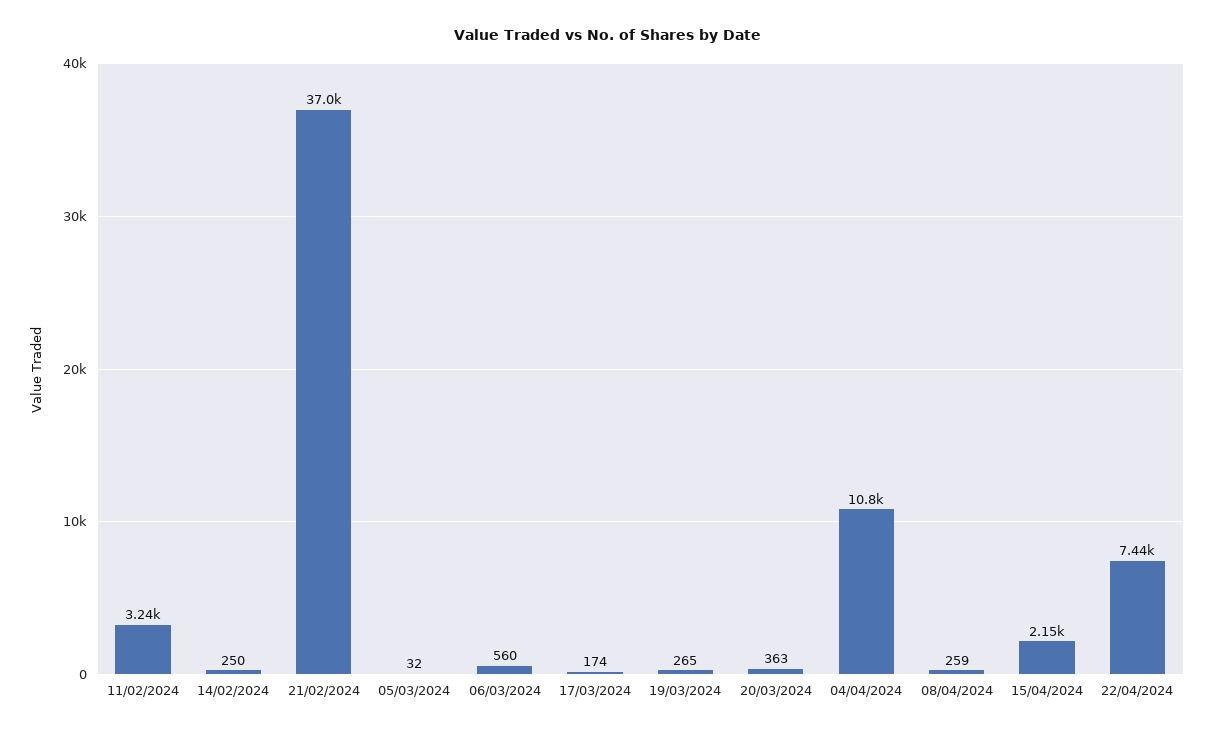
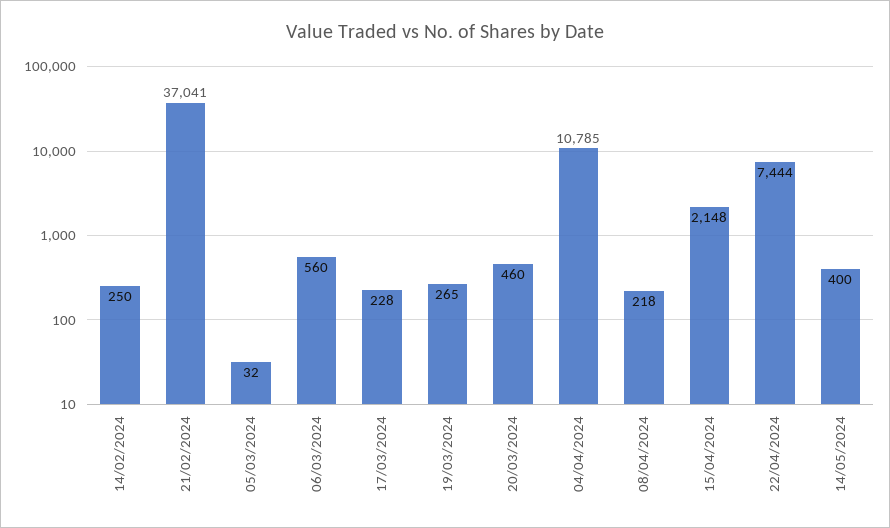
11/02/2024: 3240 -> none
17/03/2024: 174 -> 228
20/03/2024: 363 -> 460
08/04/2024: 259 -> 218
14/05/2024: none -> 400

